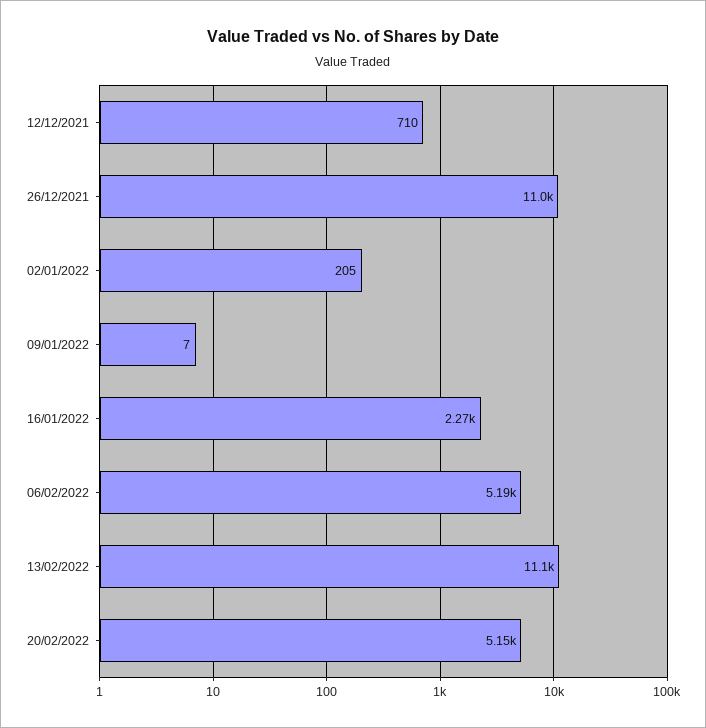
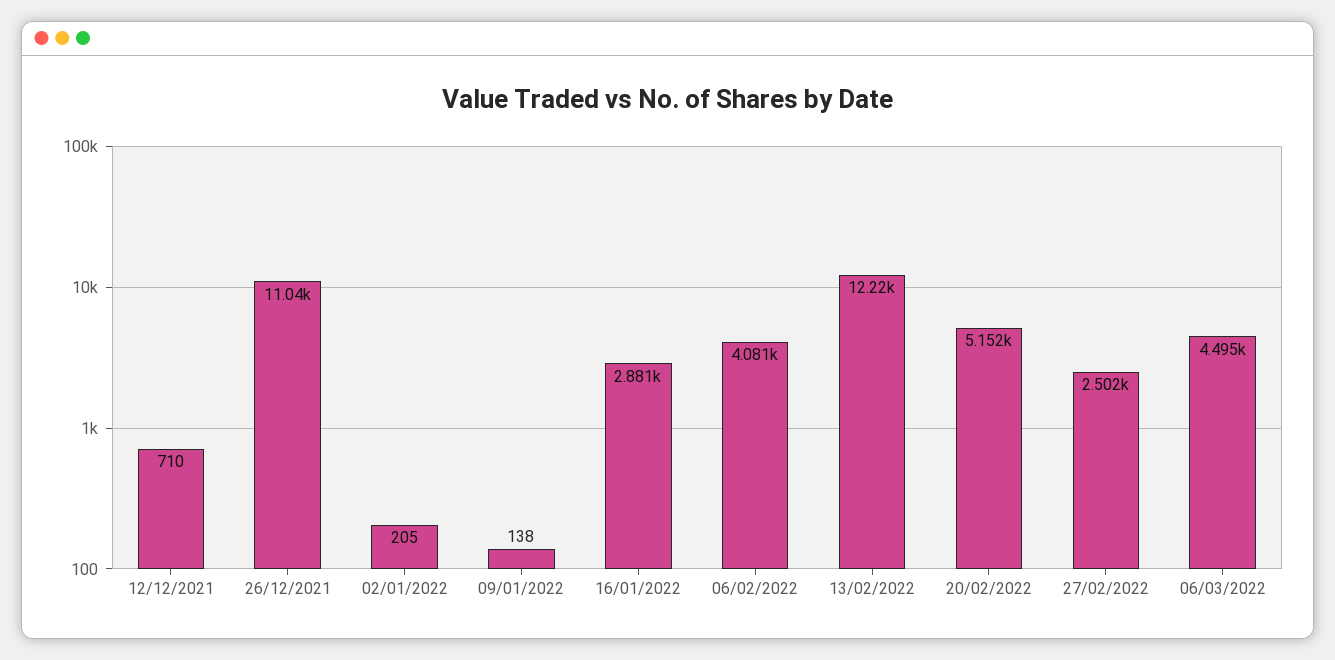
09/01/2022: 7 -> 138
16/01/2022: 2270 -> 2881
06/02/2022: 5190 -> 4081
13/02/2022: 11100 -> 12220
27/02/2022: none -> 2502
06/03/2022: none -> 4495

